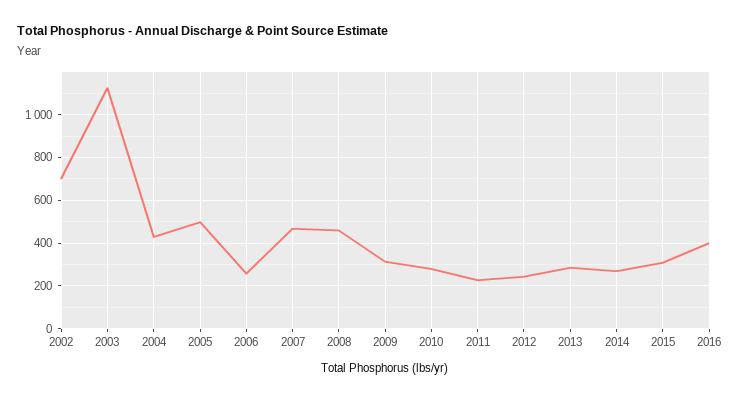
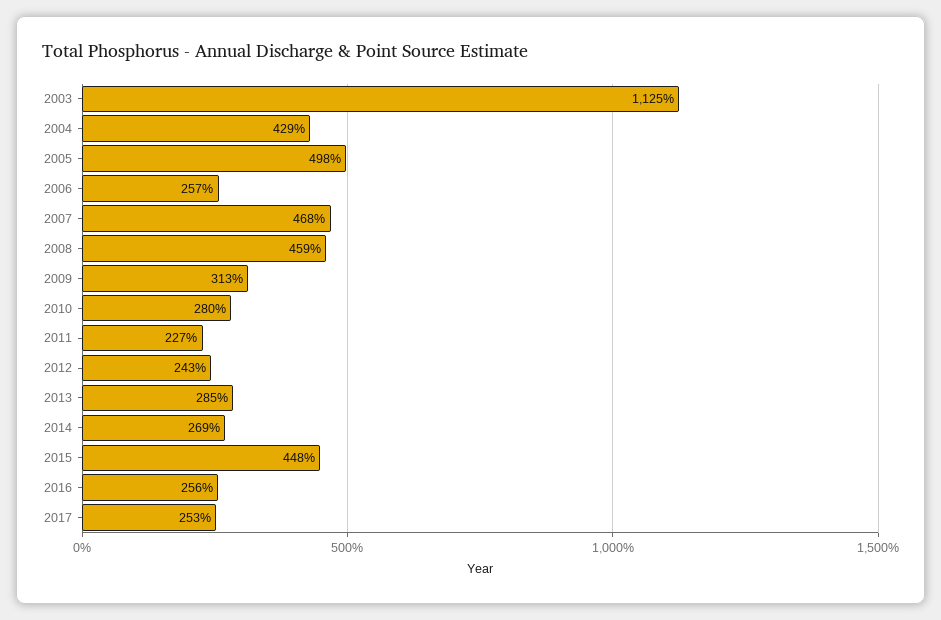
2002: 700 -> none
2015: 300 -> 448
2016: 400 -> 256
2017: none -> 253

